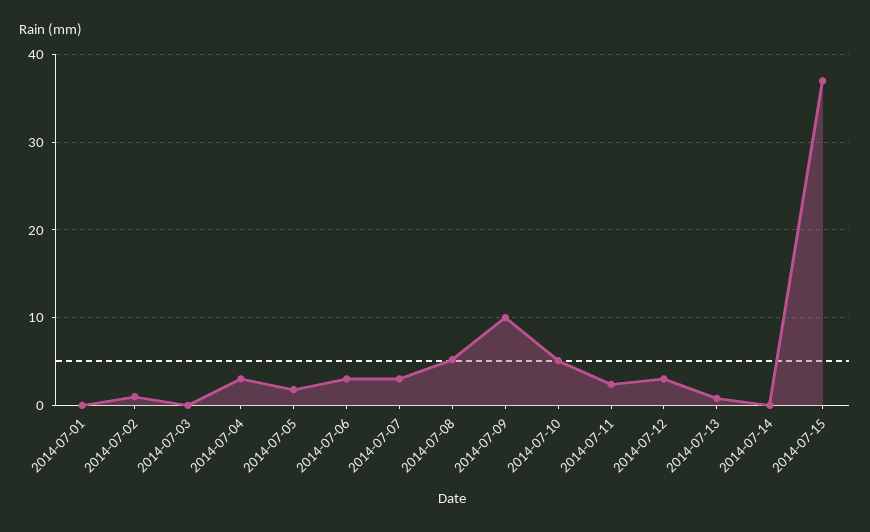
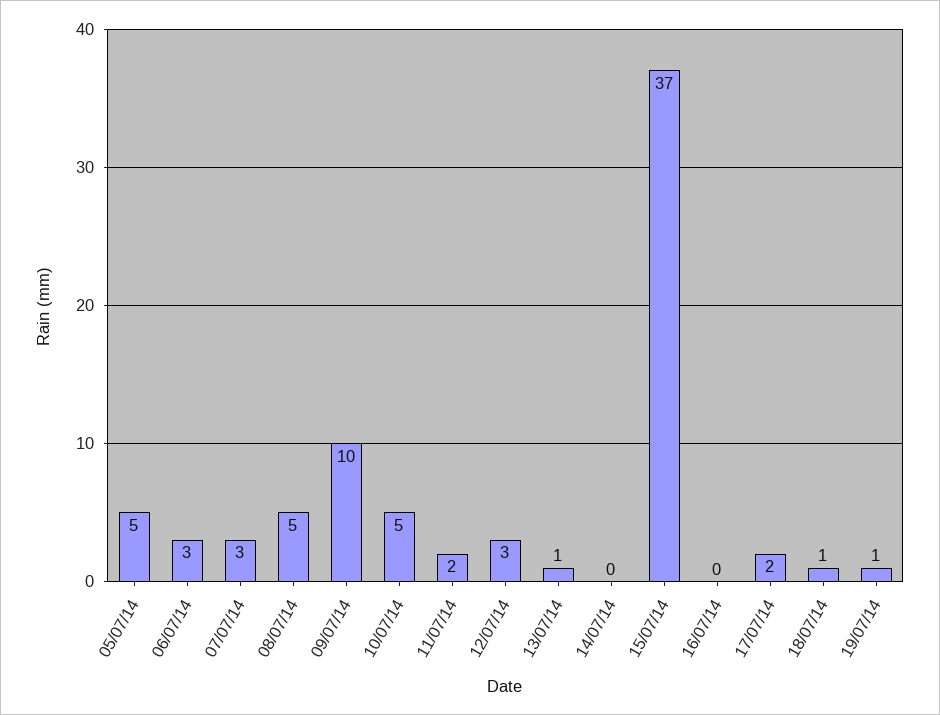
2014-07-01: 0 -> none
2014-07-02: 1 -> none
2014-07-03: 0 -> none
2014-07-04: 3 -> none
2014-07-05: 2 -> 5
16/07/14: none -> 0
17/07/14: none -> 2
18/07/14: none -> 1
19/07/14: none -> 1

